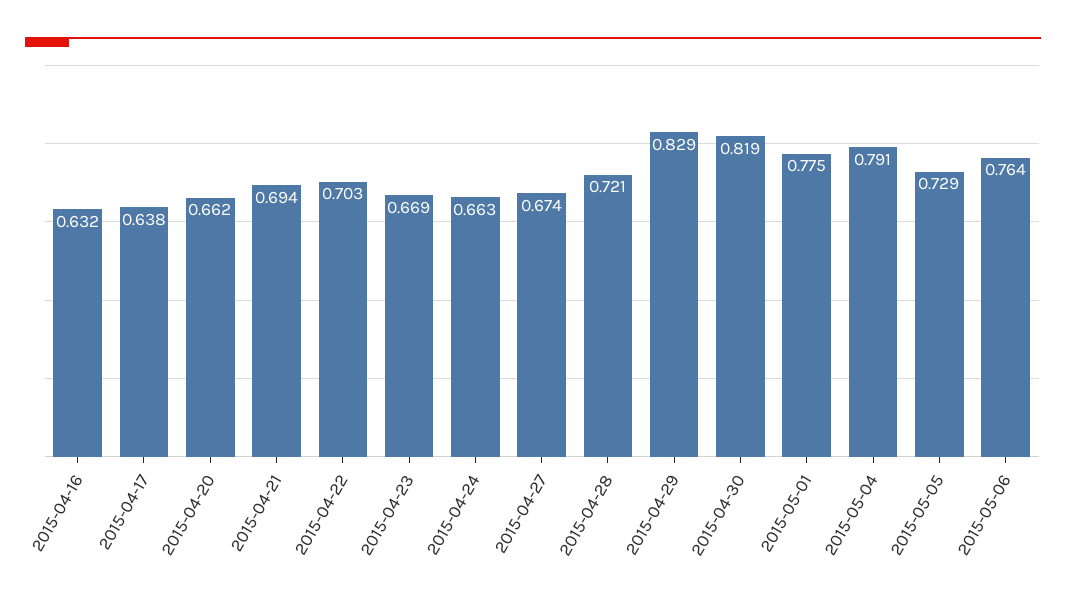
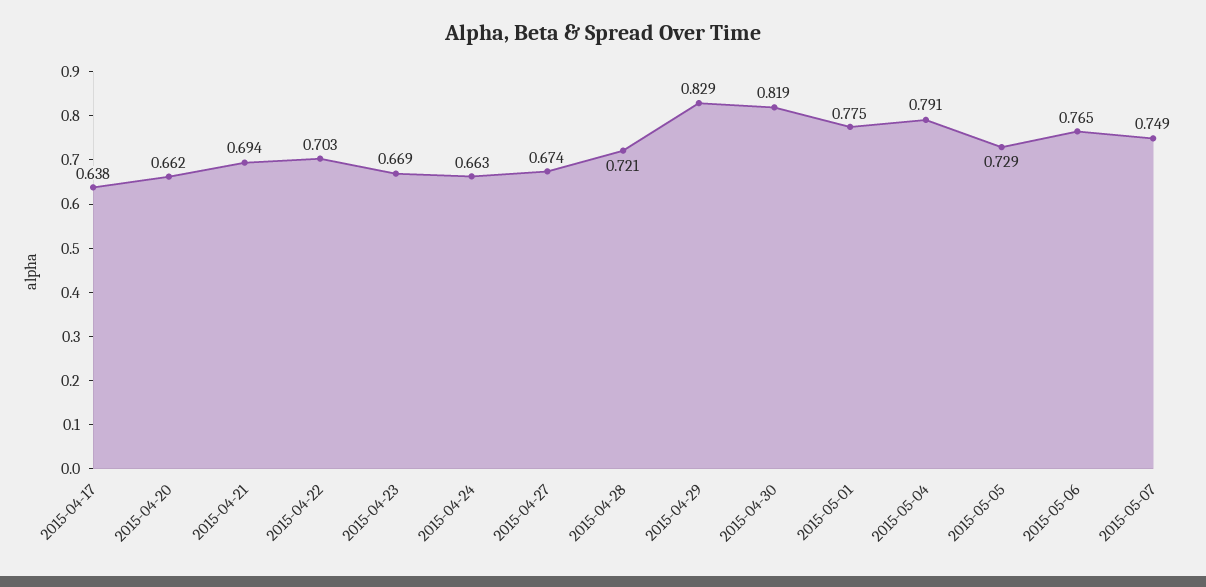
2015-04-16: 0.632 -> none
2015-05-06: 0.764 -> 0.765
2015-05-07: none -> 0.749

